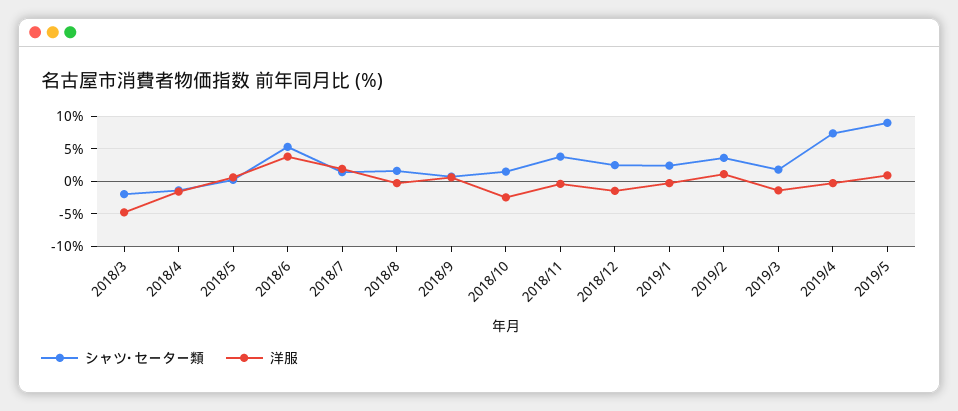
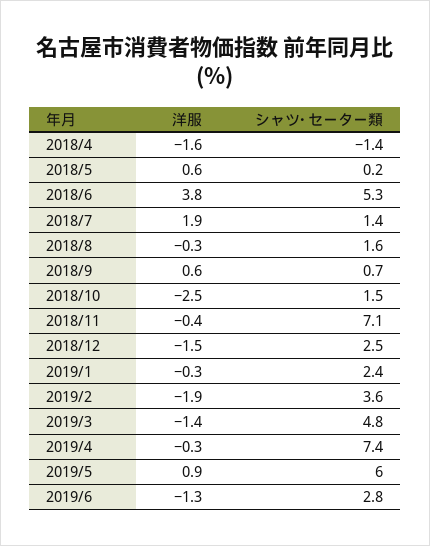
シャツ･セーター類, 2018/3: -2 -> none
洋服, 2018/3: -5 -> none
シャツ･セーター類, 2018/11: 4 -> 7.1
洋服, 2019/2: 1 -> -1.9
シャツ･セーター類, 2019/3: 2 -> 4.8
シャツ･セーター類, 2019/5: 9 -> 6
洋服, 2019/6: none -> -1.3
シャツ･セーター類, 2019/6: none -> 2.8

